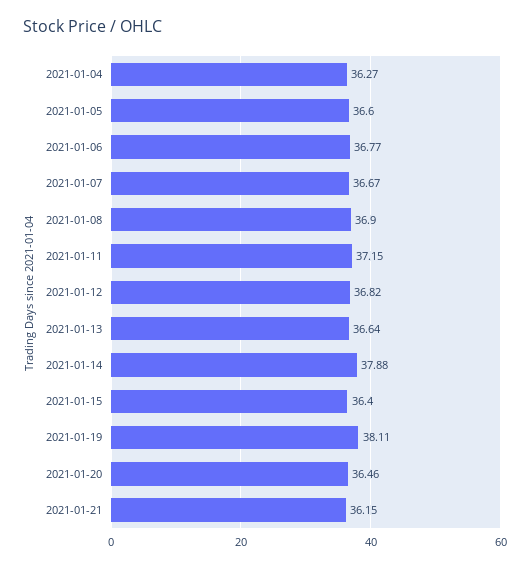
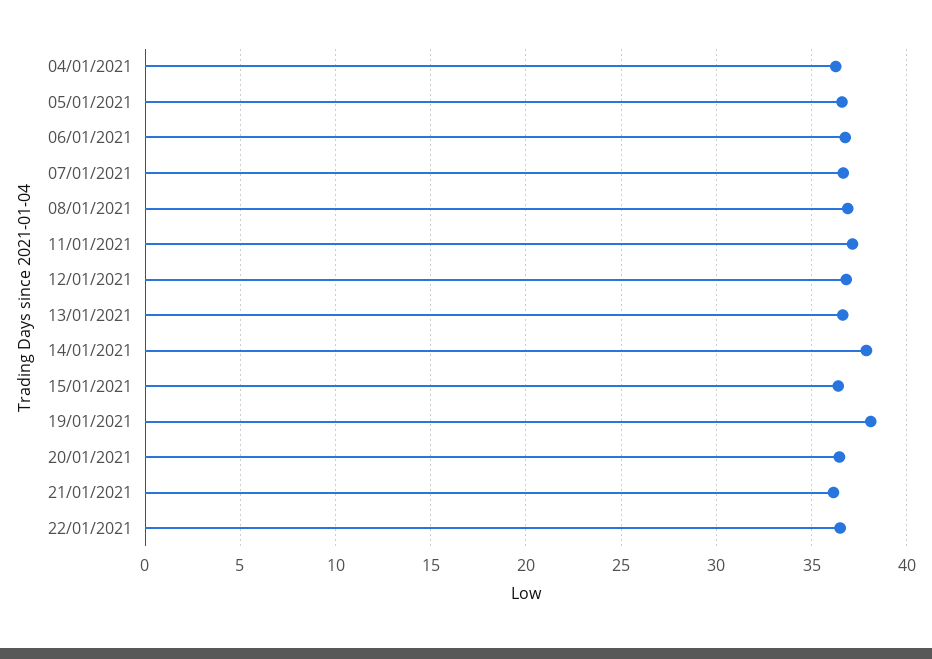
22/01/2021: none -> 36.5

